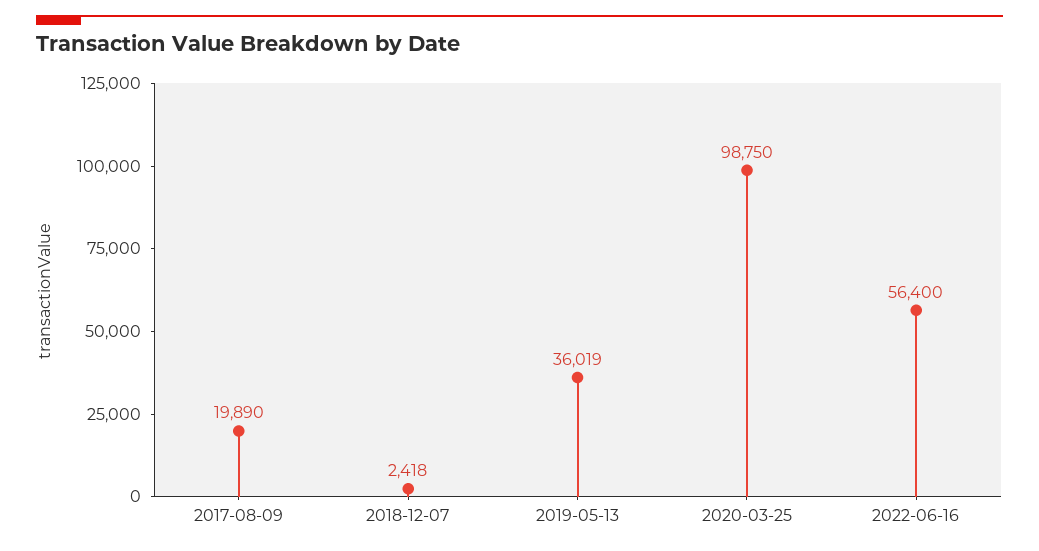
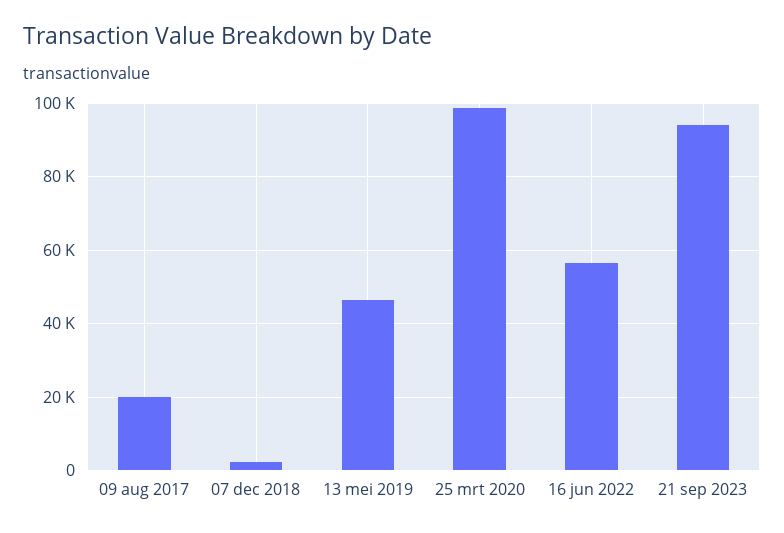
2019-05-13: 36019 -> 46000
21 sep 2023: none -> 94000

